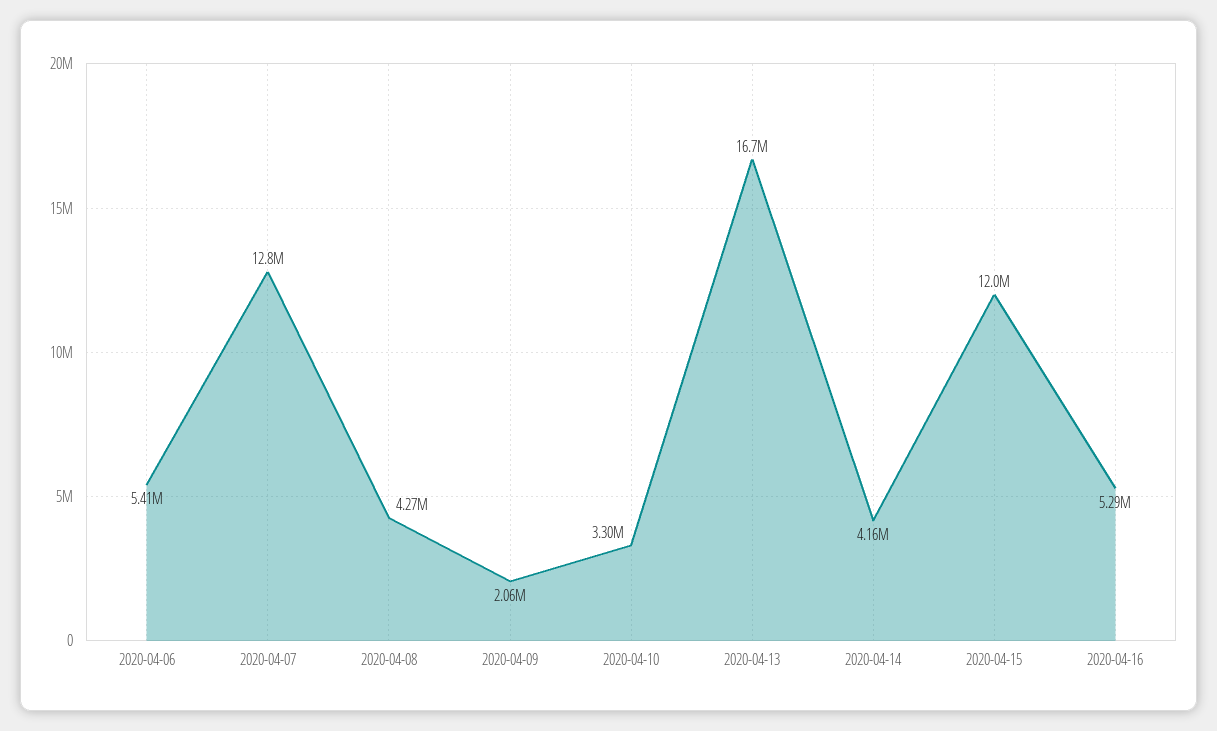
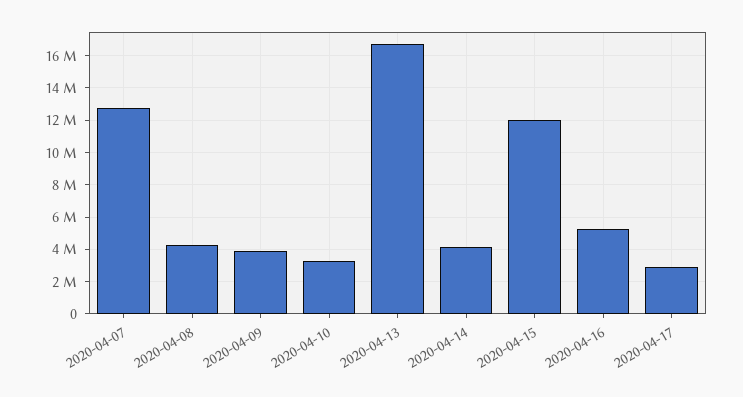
2020-04-06: 5410000 -> none
2020-04-09: 2060000 -> 4000000
2020-04-17: none -> 3000000

